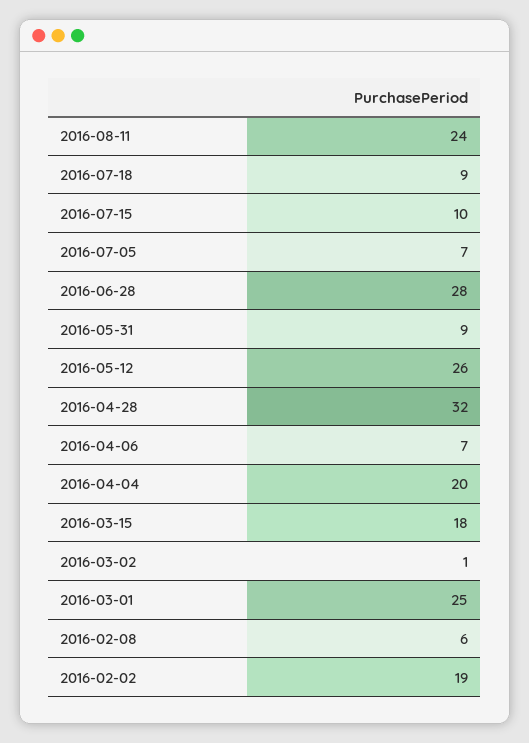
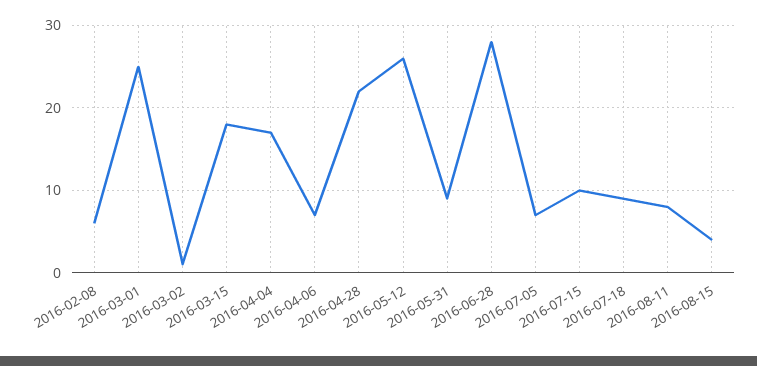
2016-08-11: 24 -> 8
2016-04-28: 32 -> 22
2016-04-04: 20 -> 17
2016-02-02: 19 -> none
2016-08-15: none -> 4

